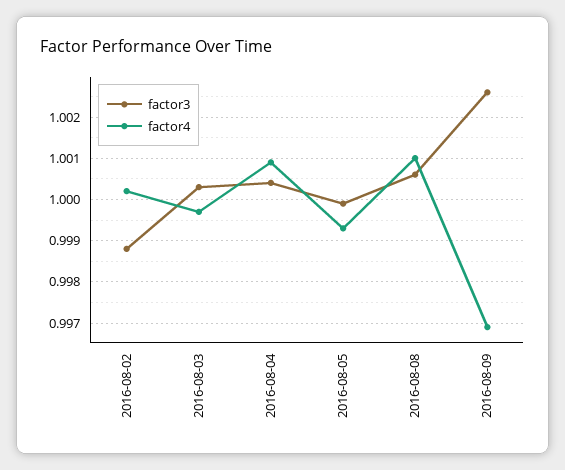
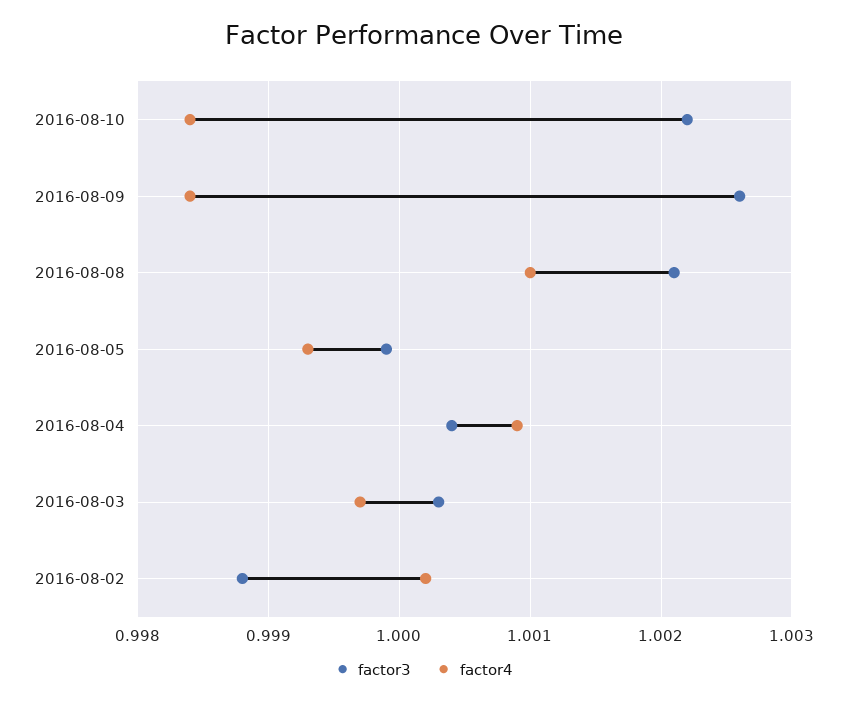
factor3, 2016-08-08: 1.0005 -> 1.0021
factor4, 2016-08-09: 0.997 -> 0.9984
factor3, 2016-08-10: none -> 1.0022
factor4, 2016-08-10: none -> 0.9984

